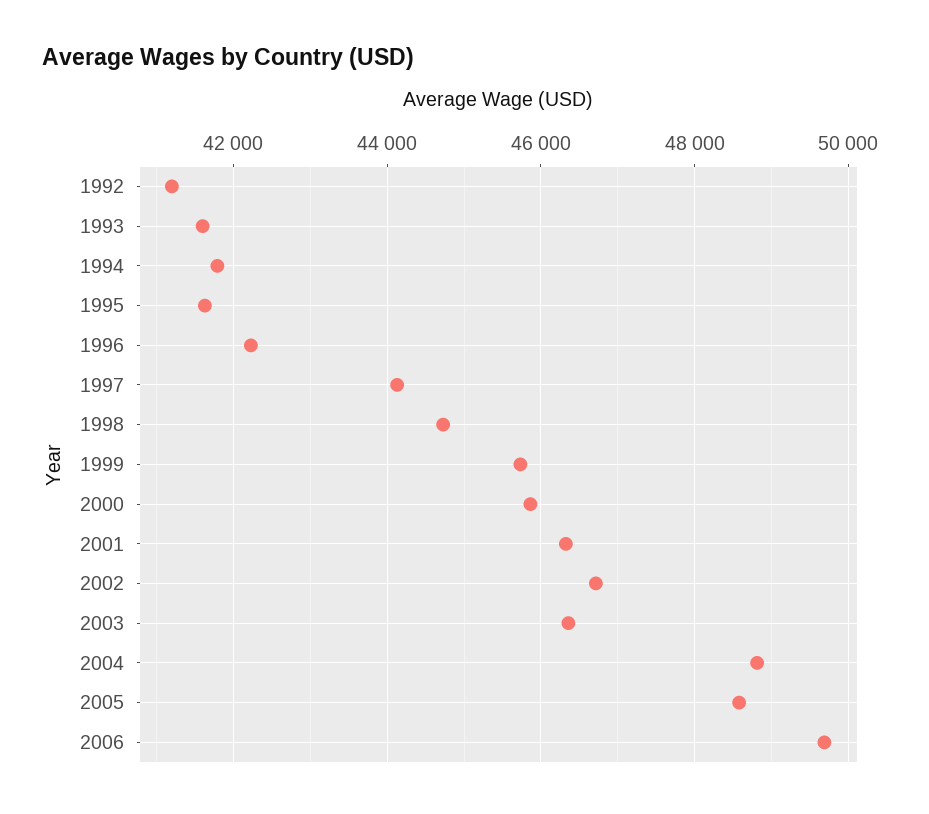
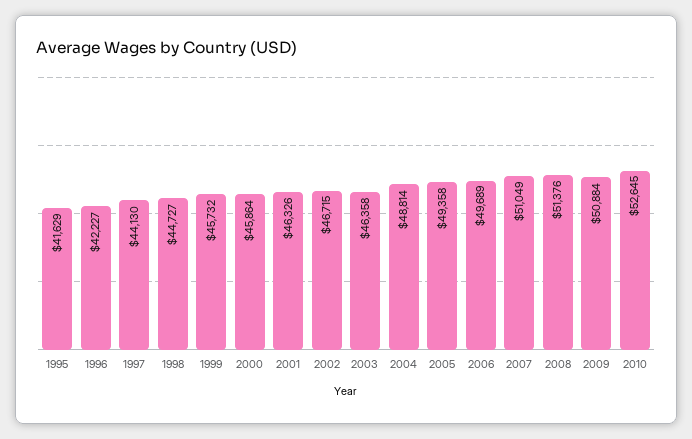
1992: 41200 -> none
1993: 41600 -> none
1994: 41800 -> none
2005: 48600 -> 49358
2007: none -> 51049
2008: none -> 51376
2009: none -> 50884
2010: none -> 52645

